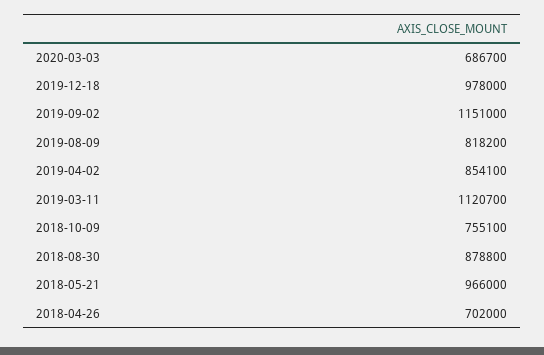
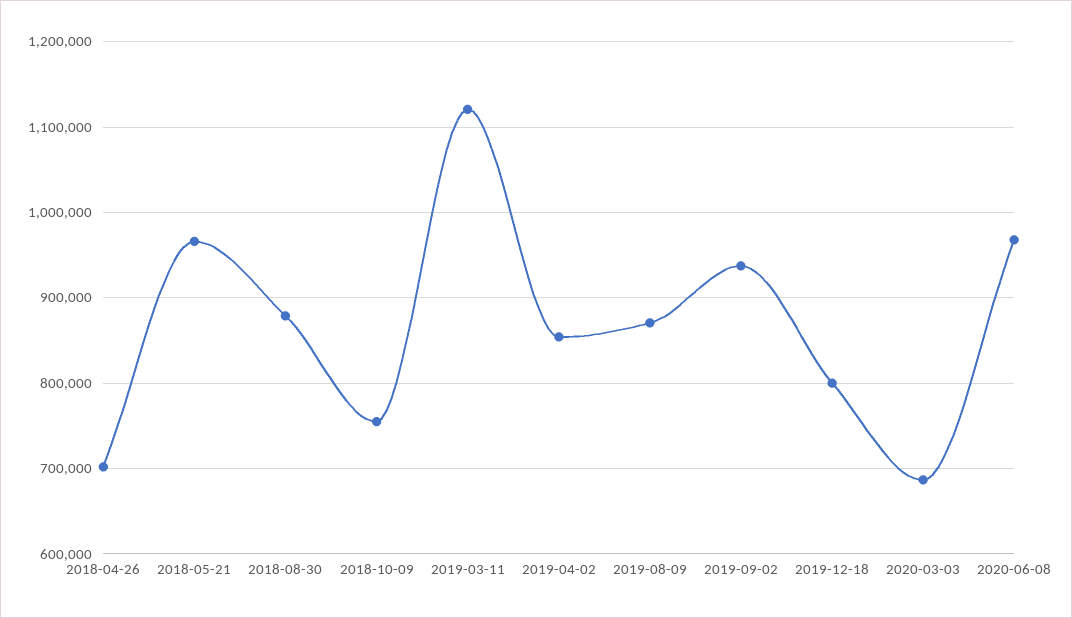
2019-12-18: 978000 -> 800000
2019-09-02: 1151000 -> 940000
2019-08-09: 818200 -> 870000
2020-06-08: none -> 970000

